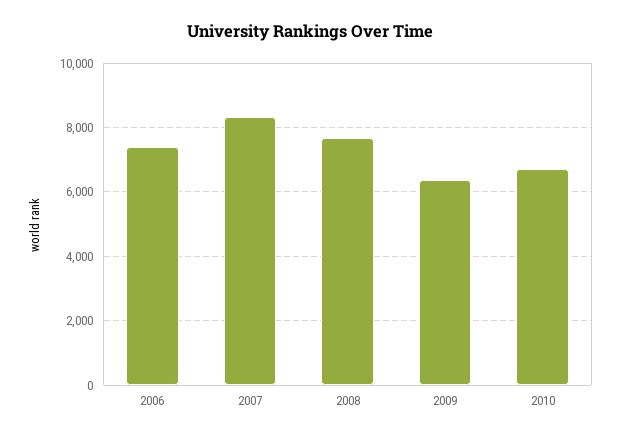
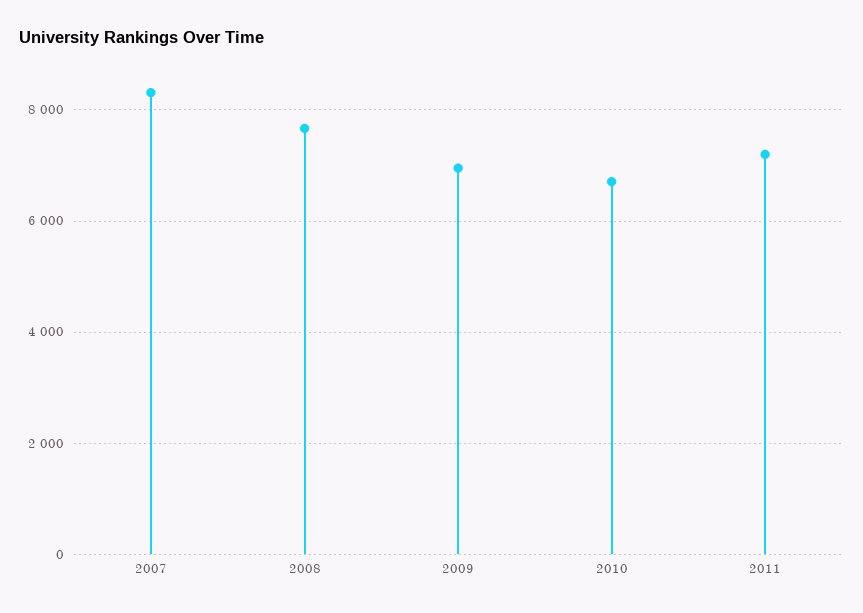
2006: 7400 -> none
2009: 6400 -> 7000
2011: none -> 7200

